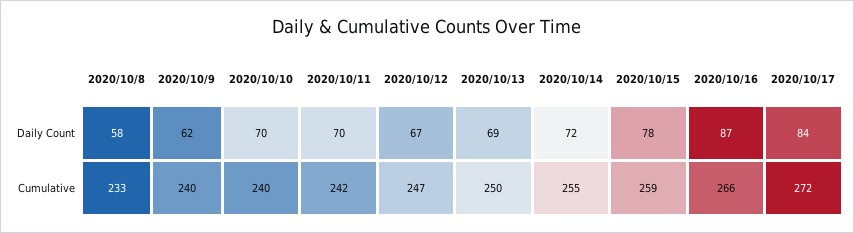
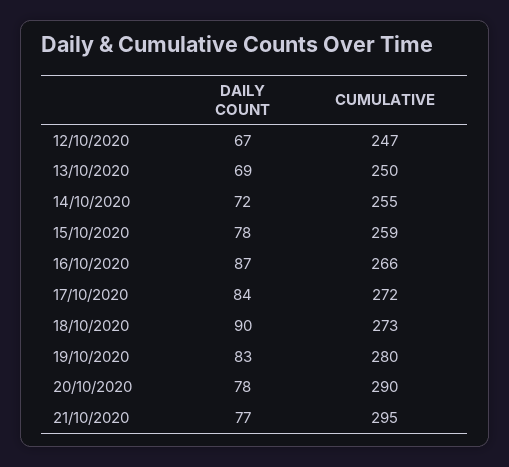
2020/10/8, Daily Count: 58 -> none
2020/10/9, Daily Count: 62 -> none
2020/10/10, Daily Count: 70 -> none
2020/10/11, Daily Count: 70 -> none
2020/10/8, Cumulative: 233 -> none
2020/10/9, Cumulative: 240 -> none
2020/10/10, Cumulative: 240 -> none
2020/10/11, Cumulative: 242 -> none
18/10/2020, Daily Count: none -> 90
18/10/2020, Cumulative: none -> 273
19/10/2020, Daily Count: none -> 83
19/10/2020, Cumulative: none -> 280
20/10/2020, Daily Count: none -> 78
20/10/2020, Cumulative: none -> 290
21/10/2020, Daily Count: none -> 77
21/10/2020, Cumulative: none -> 295

